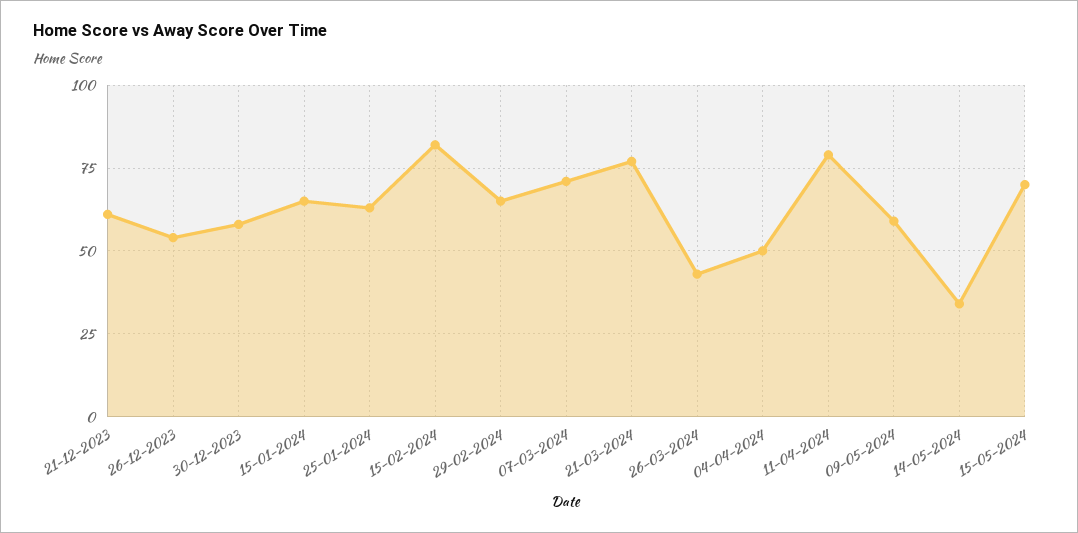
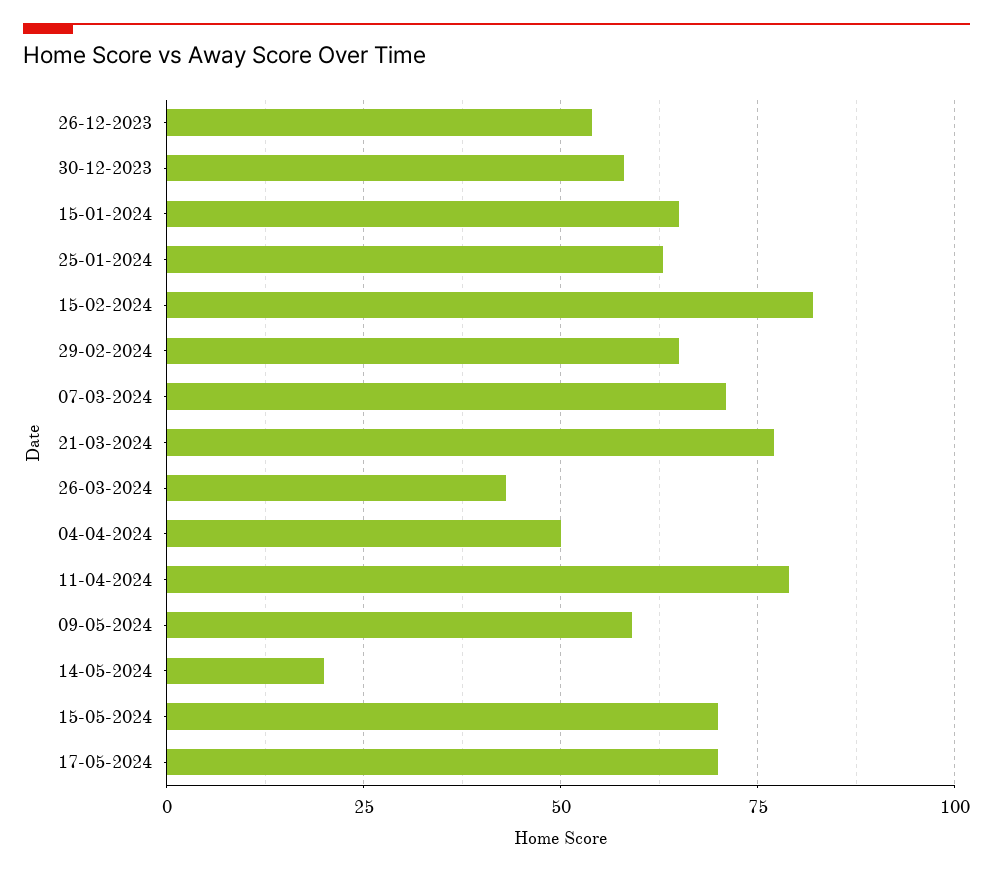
21-12-2023: 60 -> none
14-05-2024: 35 -> 20
17-05-2024: none -> 70

